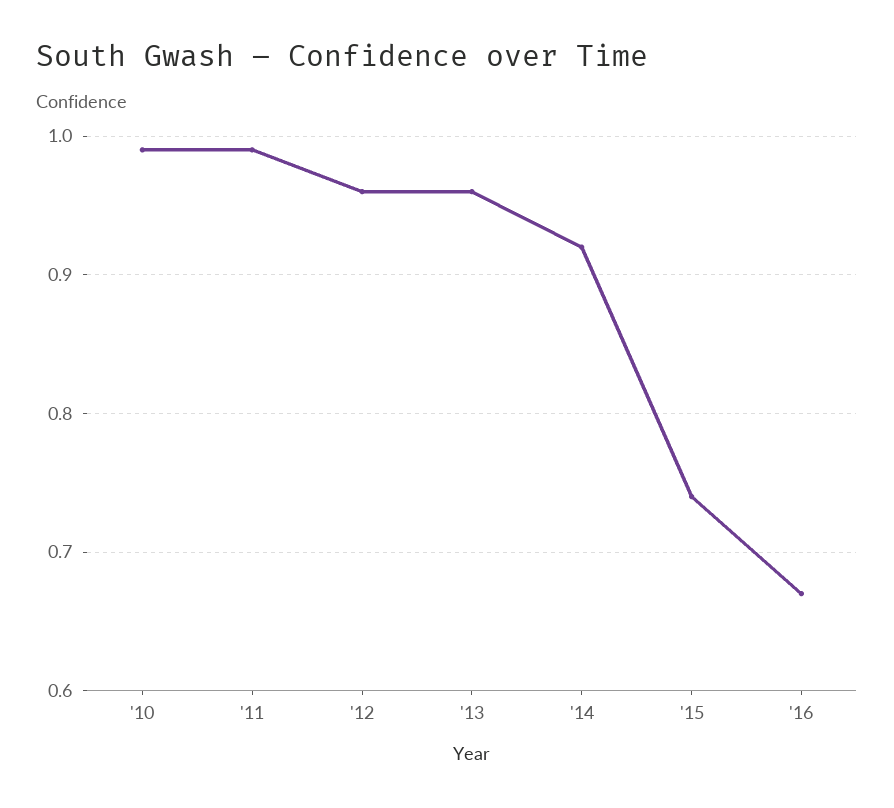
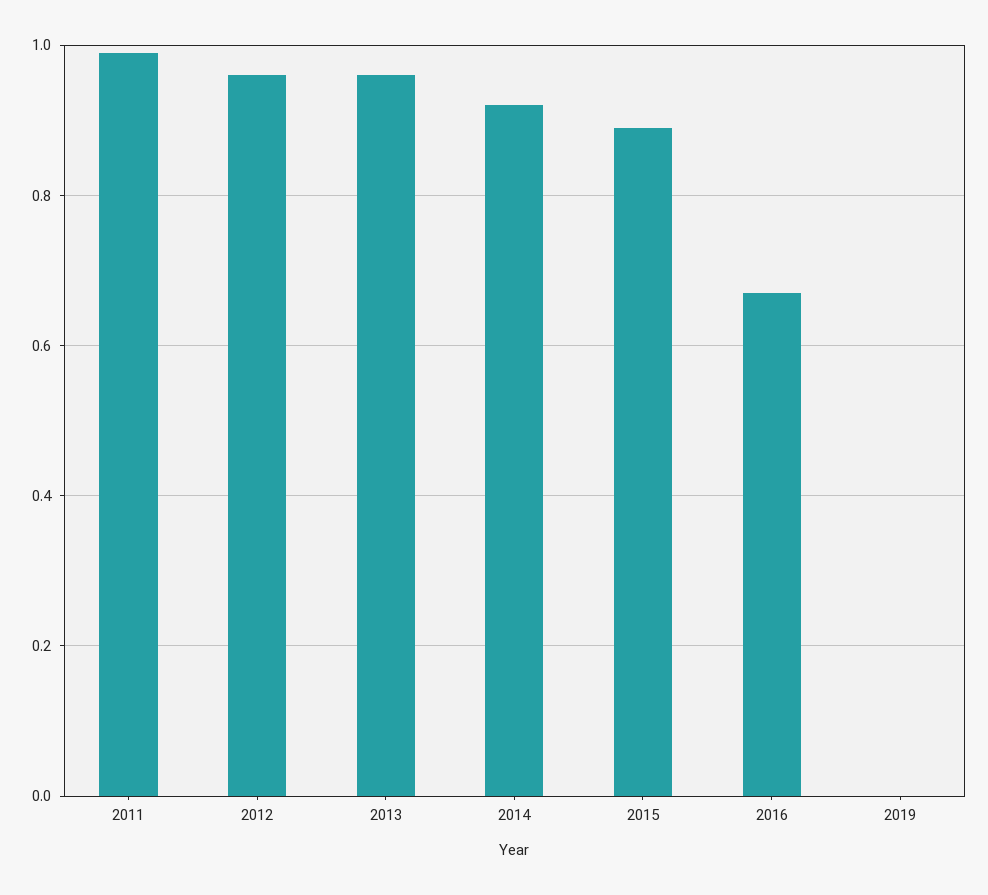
'10: 0.99 -> none
'15: 0.74 -> 0.9
2019: none -> 0

